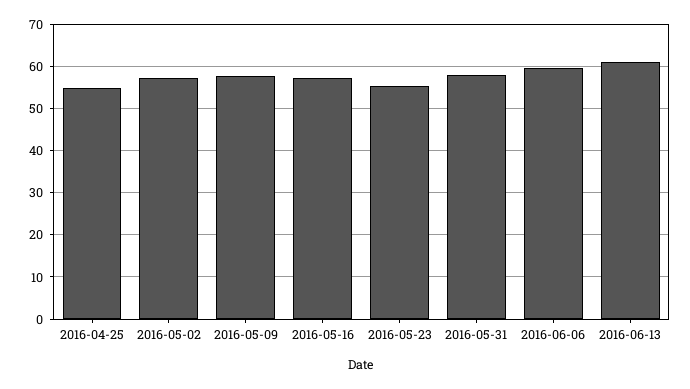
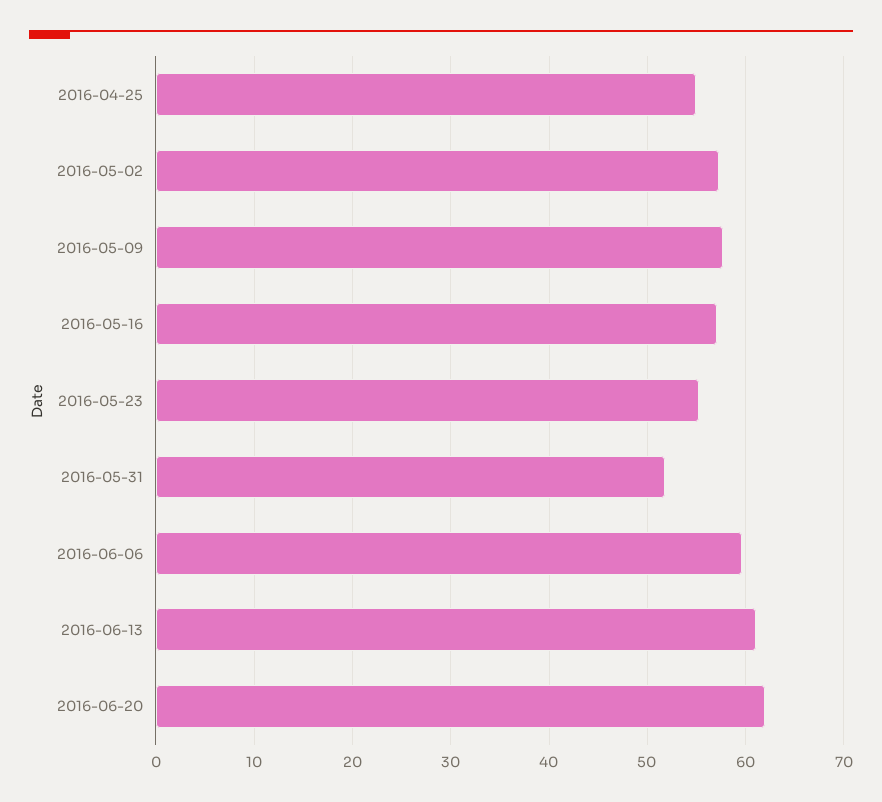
2016-05-31: 58 -> 52
2016-06-20: none -> 62

